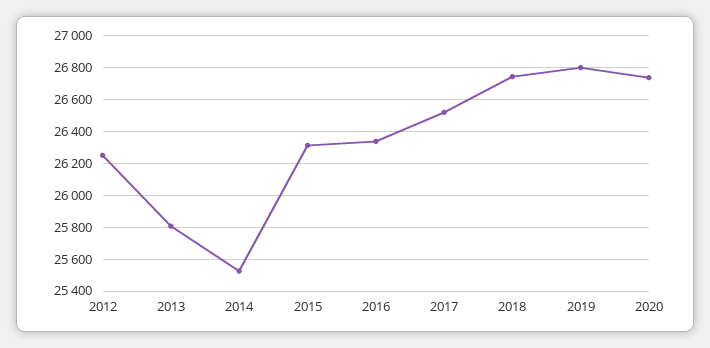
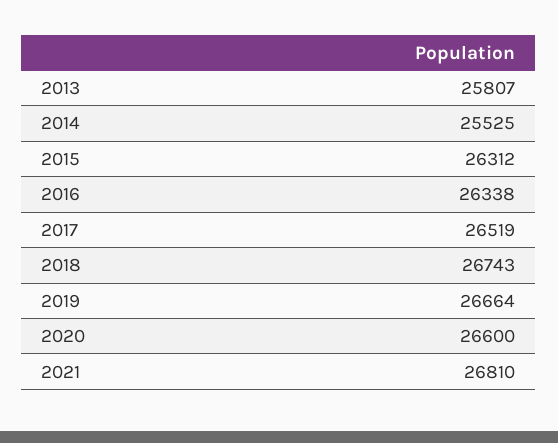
2012: 26250 -> none
2019: 26800 -> 26664
2020: 26750 -> 26600
2021: none -> 26810

